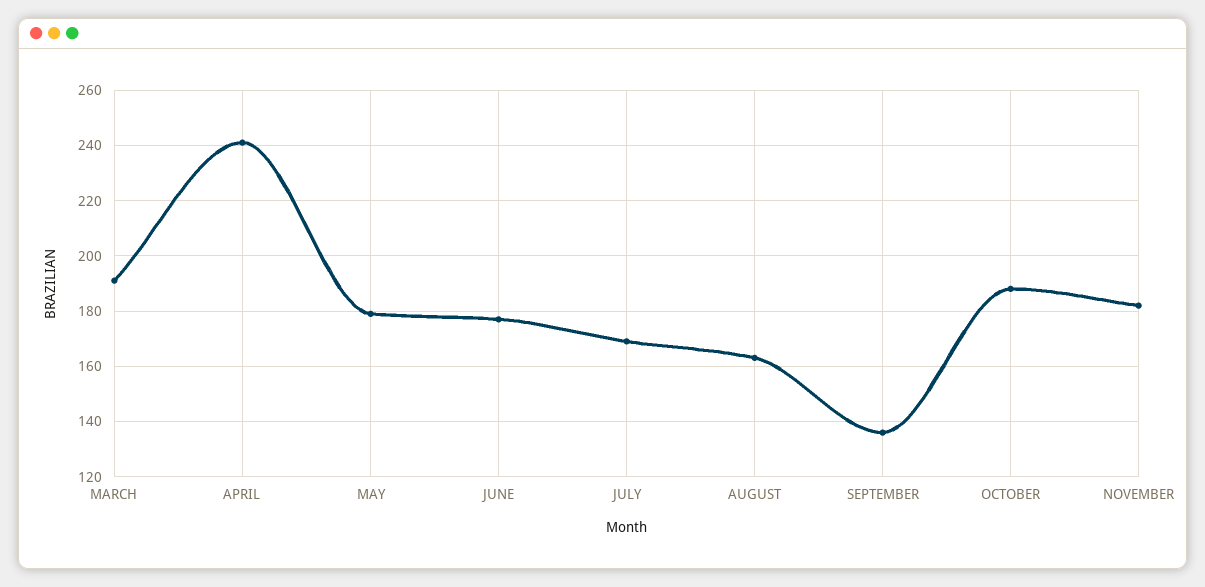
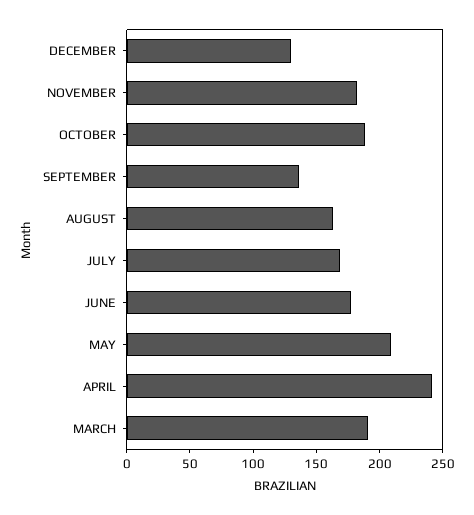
MAY: 180 -> 210
DECEMBER: none -> 130

